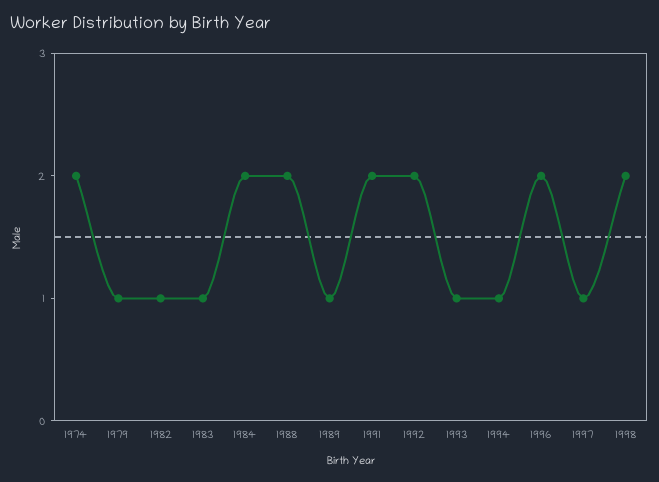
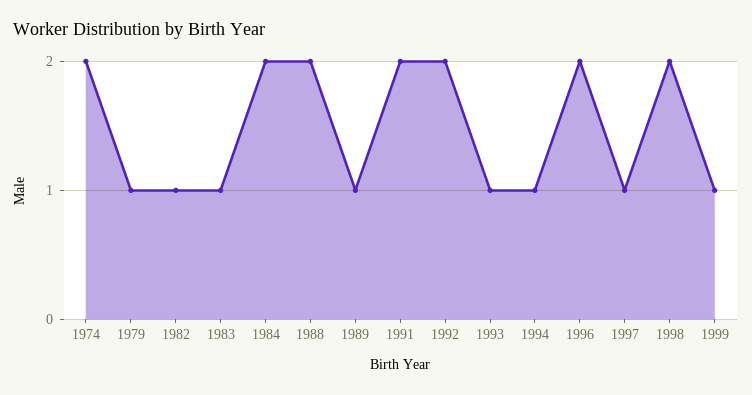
1999: none -> 1

